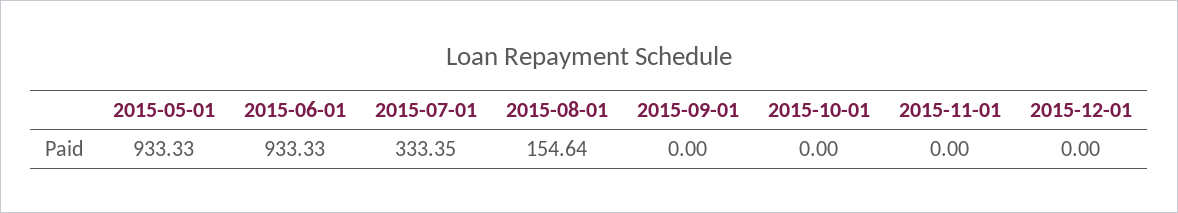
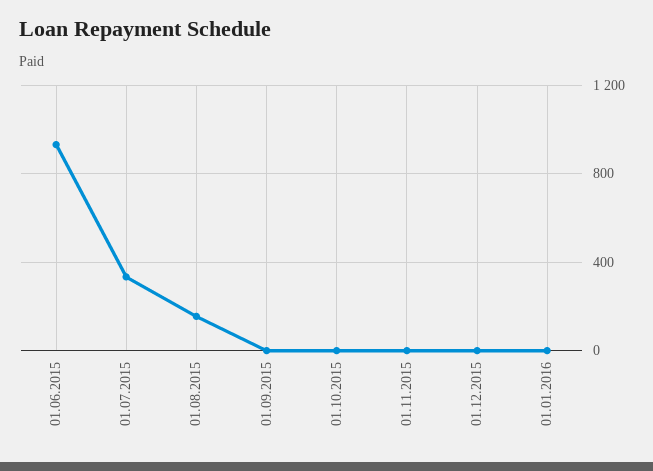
2015-05-01: 933.33 -> none
01.01.2016: none -> 0

